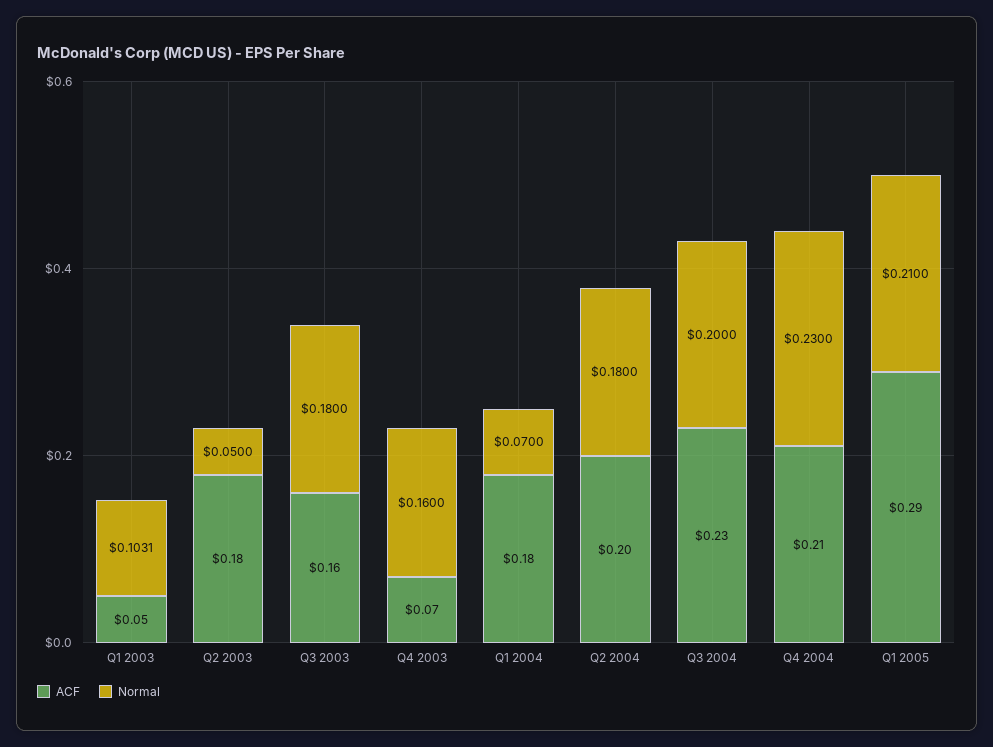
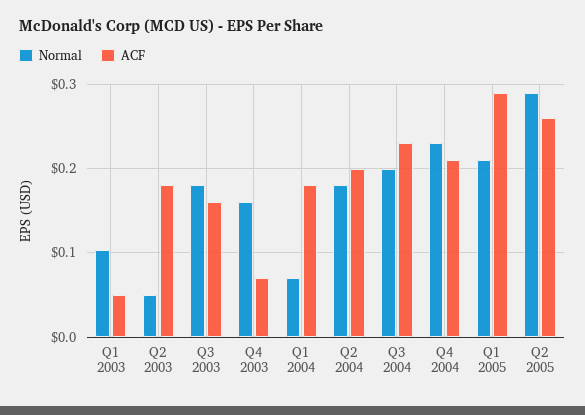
Normal, Q2 2005: none -> 0.29
ACF, Q2 2005: none -> 0.26

